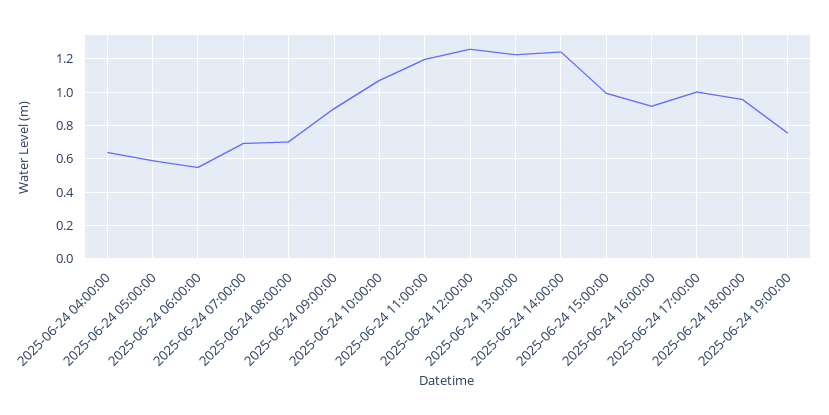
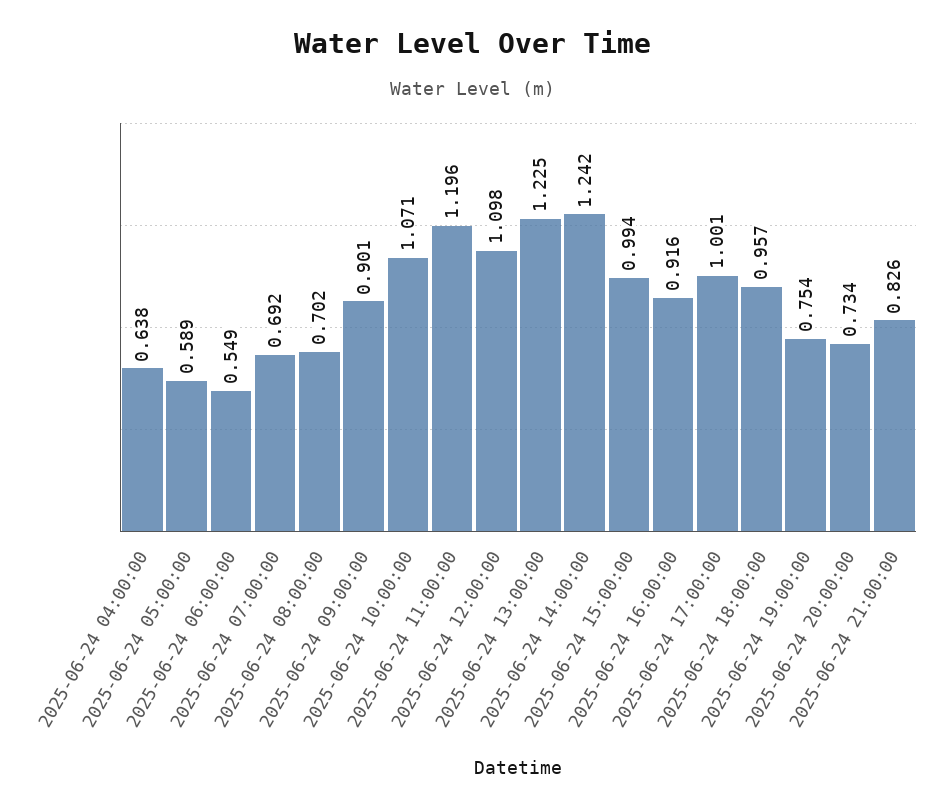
2025-06-24 12:00:00: 1.25 -> 1.098
2025-06-24 20:00:00: none -> 0.734
2025-06-24 21:00:00: none -> 0.826

